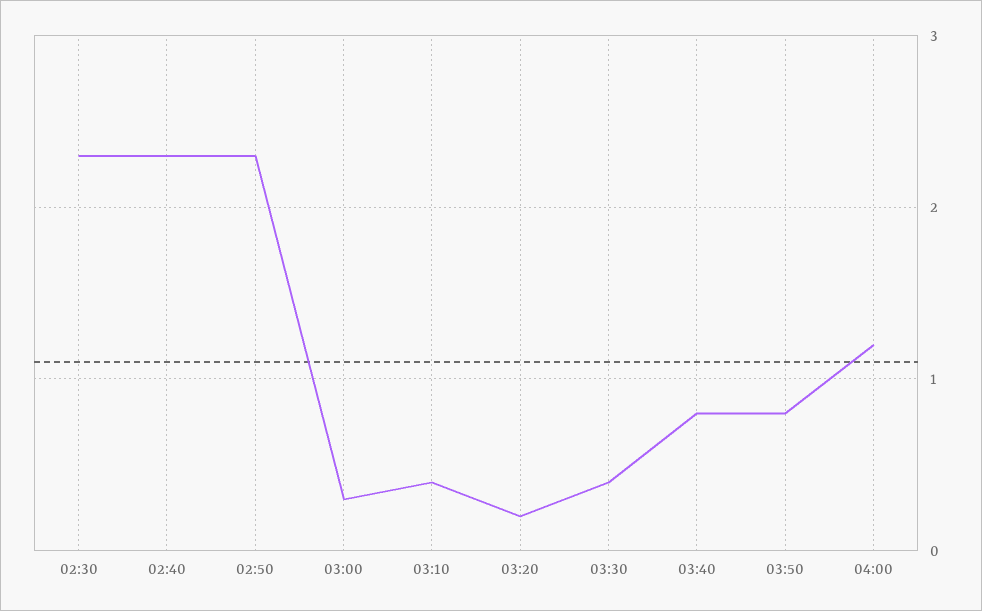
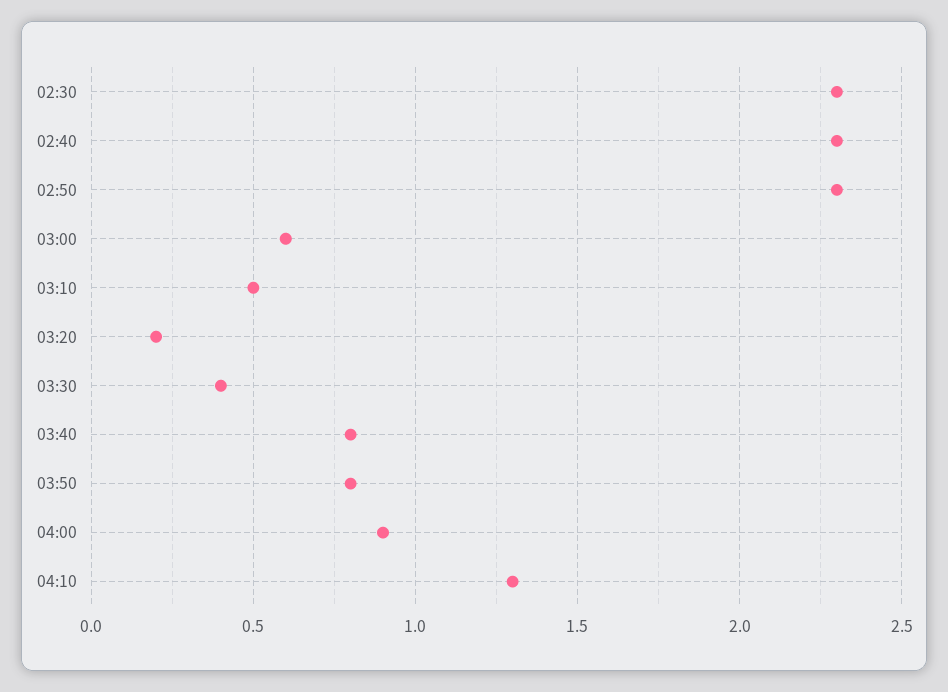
03:00: 0.3 -> 0.6
03:10: 0.4 -> 0.5
04:00: 1.2 -> 0.9
04:10: none -> 1.3

